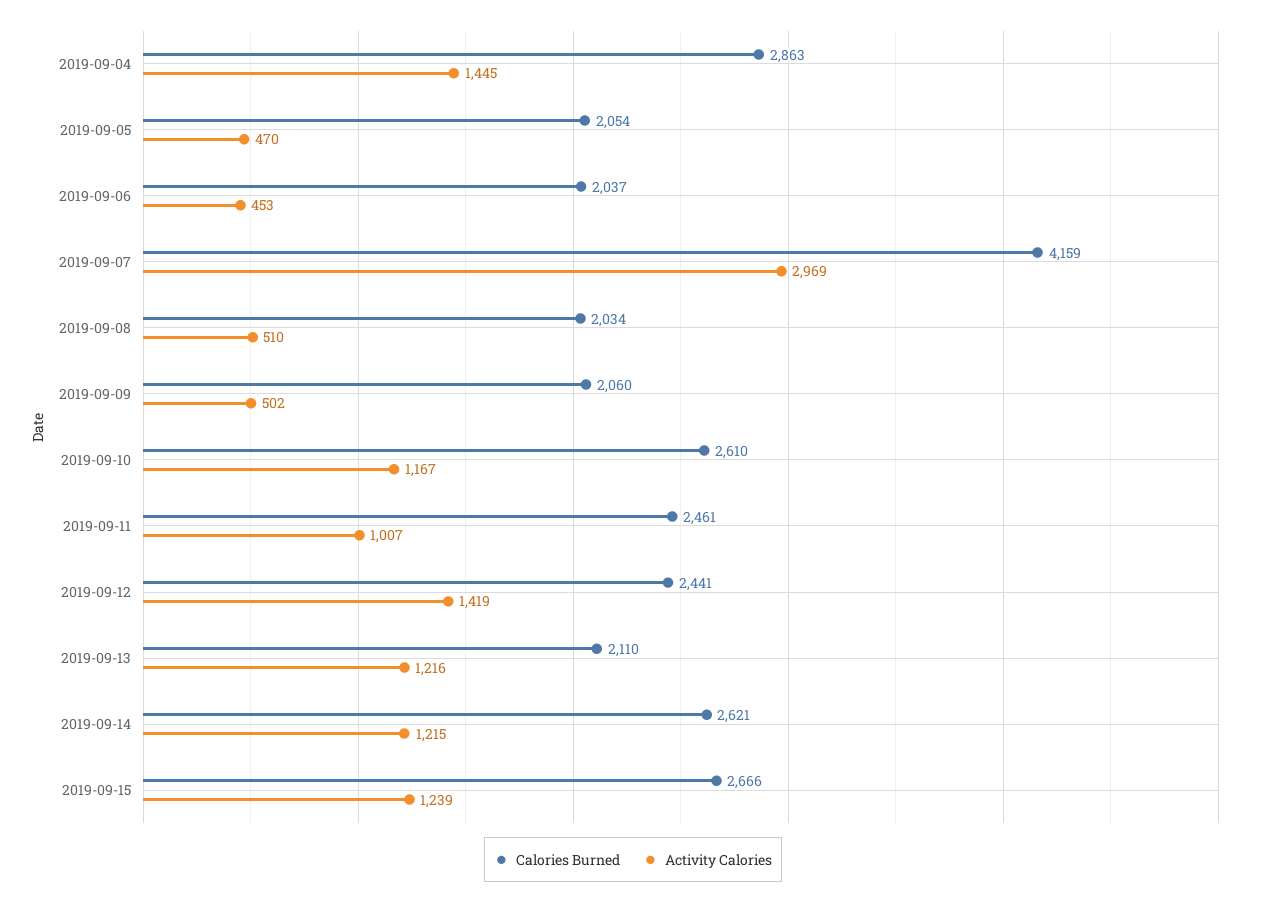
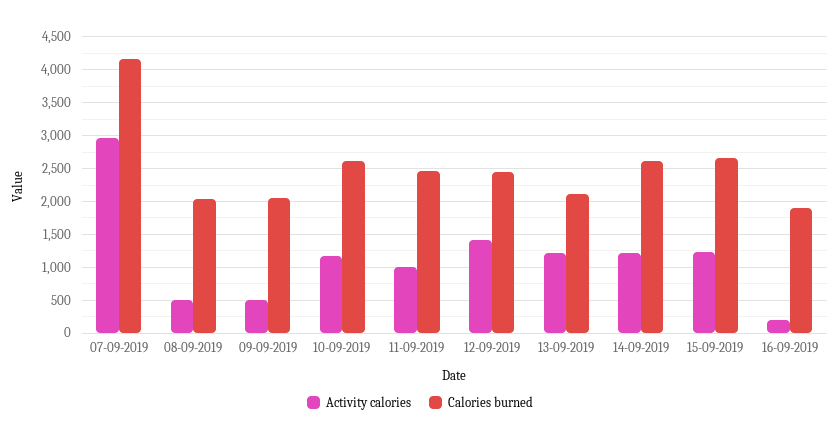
Calories Burned, 2019-09-04: 2863 -> none
Activity Calories, 2019-09-04: 1445 -> none
Calories Burned, 2019-09-05: 2054 -> none
Activity Calories, 2019-09-05: 470 -> none
Calories Burned, 2019-09-06: 2037 -> none
Activity Calories, 2019-09-06: 453 -> none
Activity Calories, 16-09-2019: none -> 200
Calories Burned, 16-09-2019: none -> 1900

